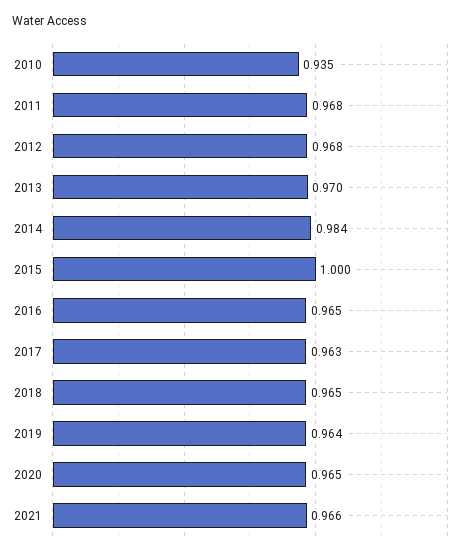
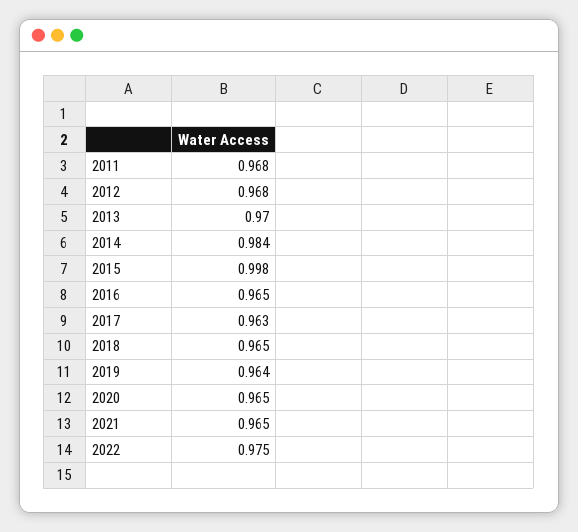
2010: 0.935 -> none
2015: 1 -> 0.998
2021: 0.966 -> 0.965
2022: none -> 0.975

